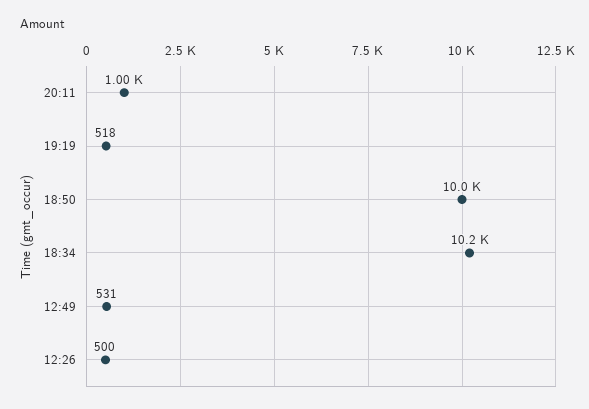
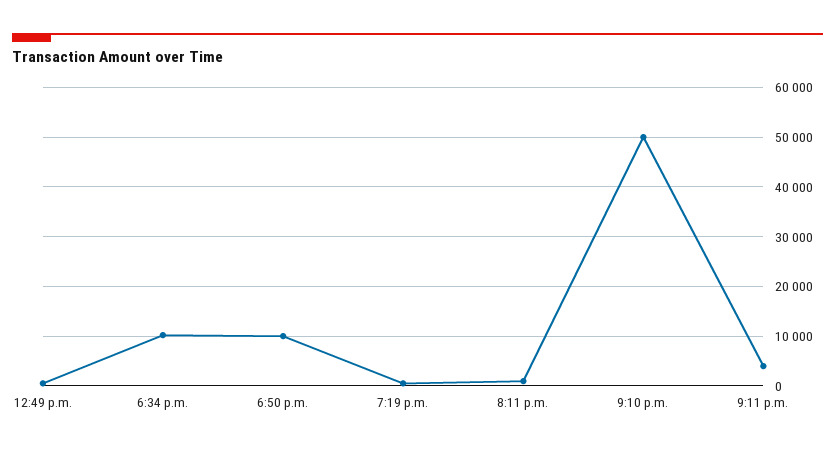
12:26: 500 -> none
9:10 p.m.: none -> 50000
9:11 p.m.: none -> 4000

